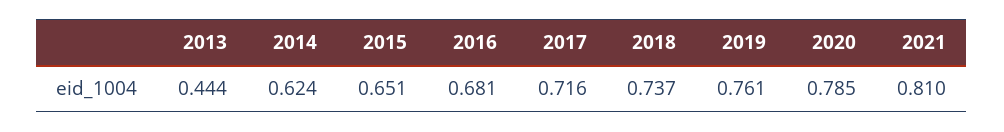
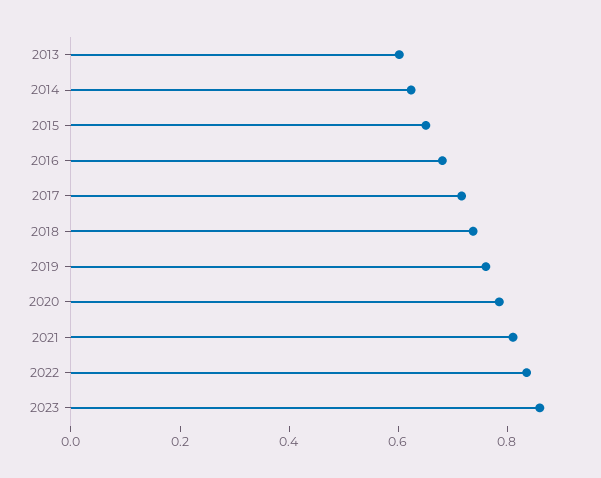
2013: 0.444 -> 0.6
2022: none -> 0.85
2023: none -> 0.85

